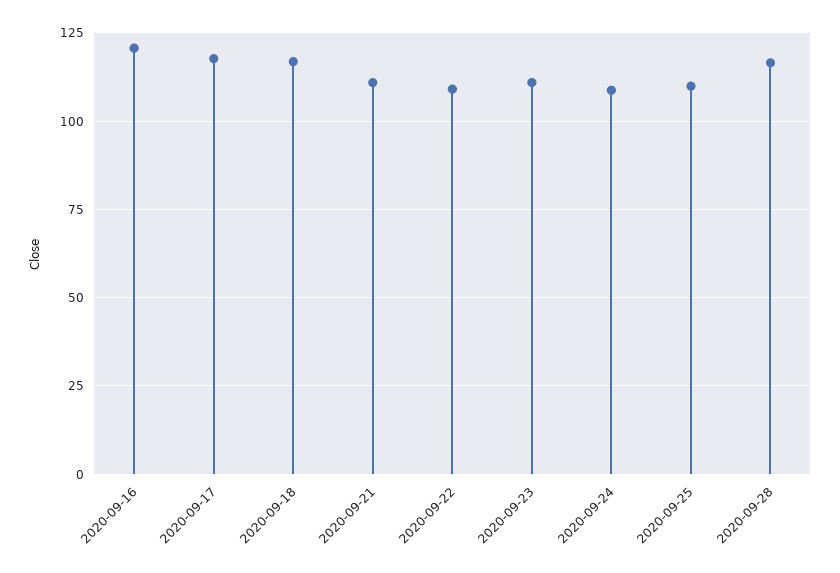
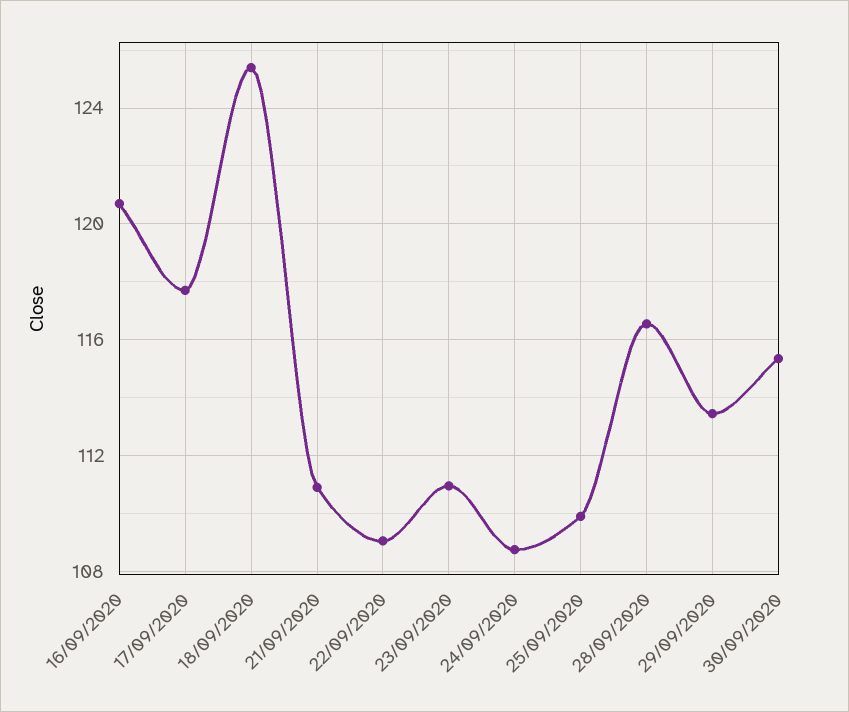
2020-09-18: 117.5 -> 125.5
29/09/2020: none -> 113.5
30/09/2020: none -> 115.5

